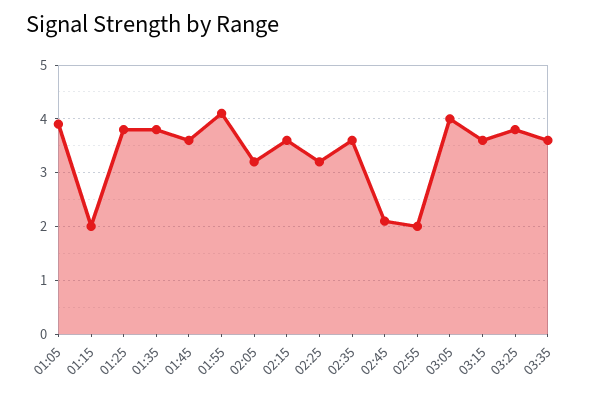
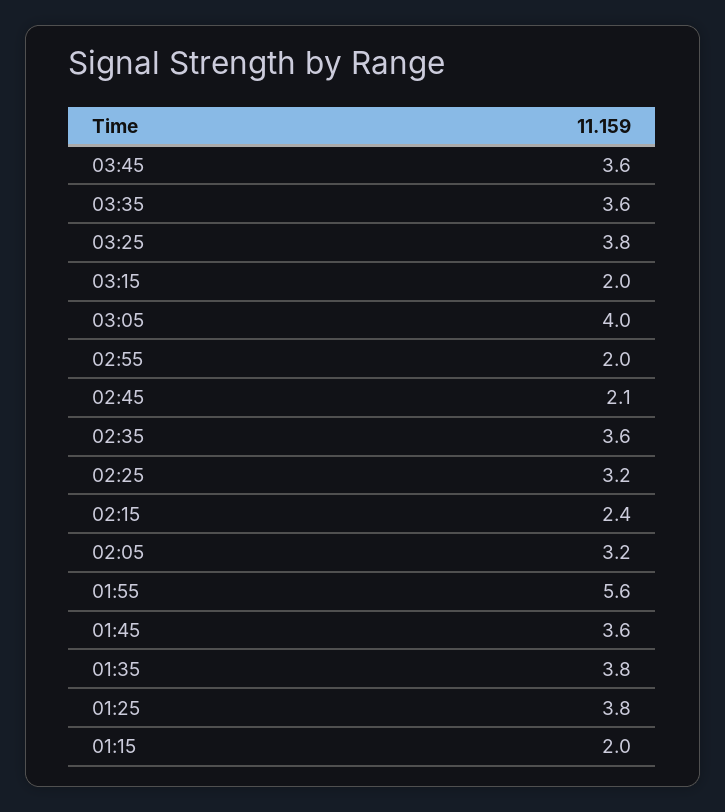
01:05: 4 -> none
01:55: 4 -> 5.6
02:15: 3.5 -> 2.4
03:15: 3.5 -> 2
03:45: none -> 3.6

